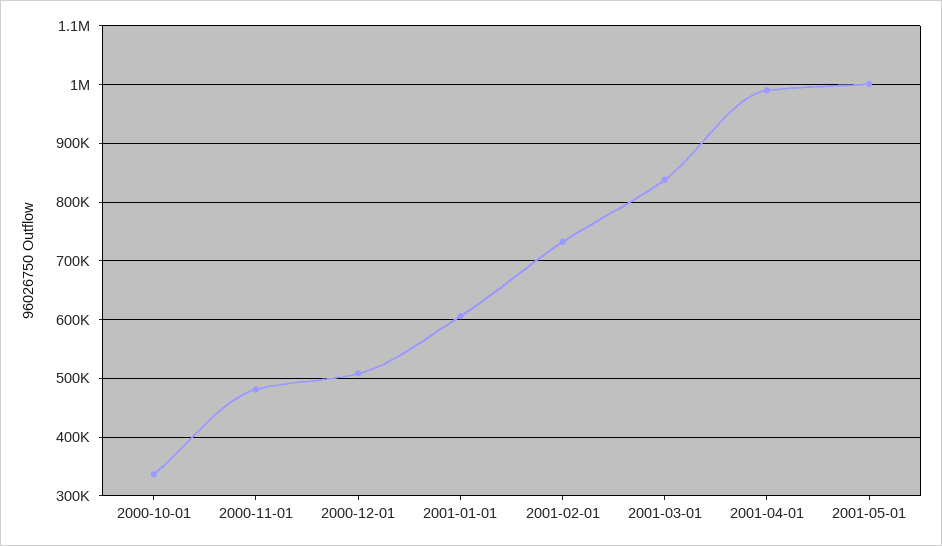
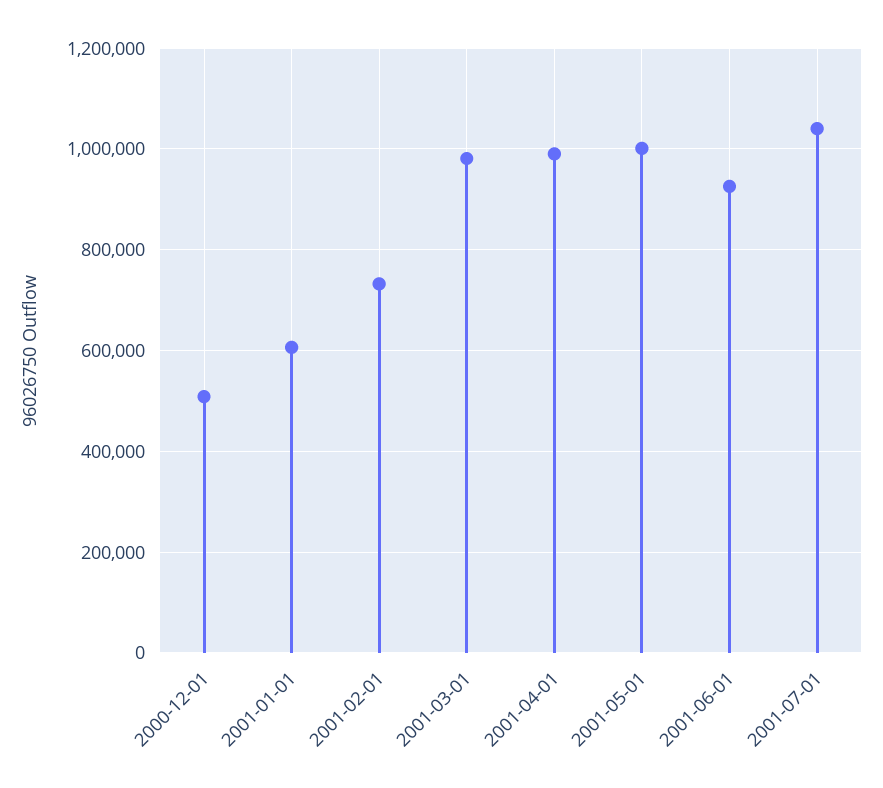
2000-10-01: 340000 -> none
2000-11-01: 480000 -> none
2001-03-01: 840000 -> 980000
2001-06-01: none -> 920000
2001-07-01: none -> 1040000

